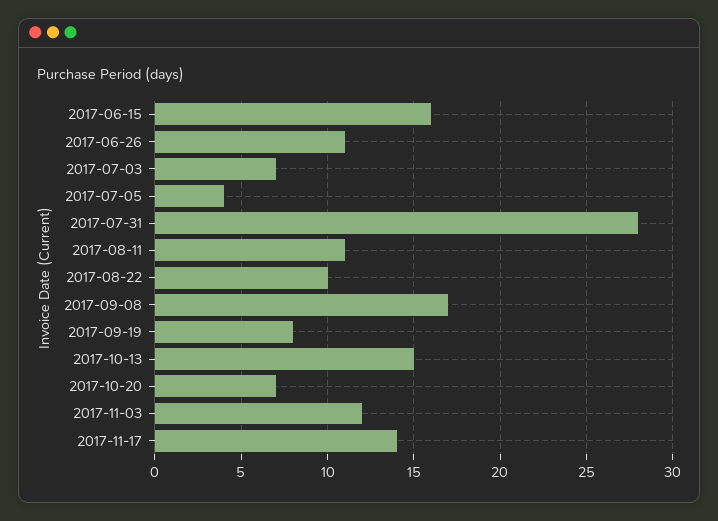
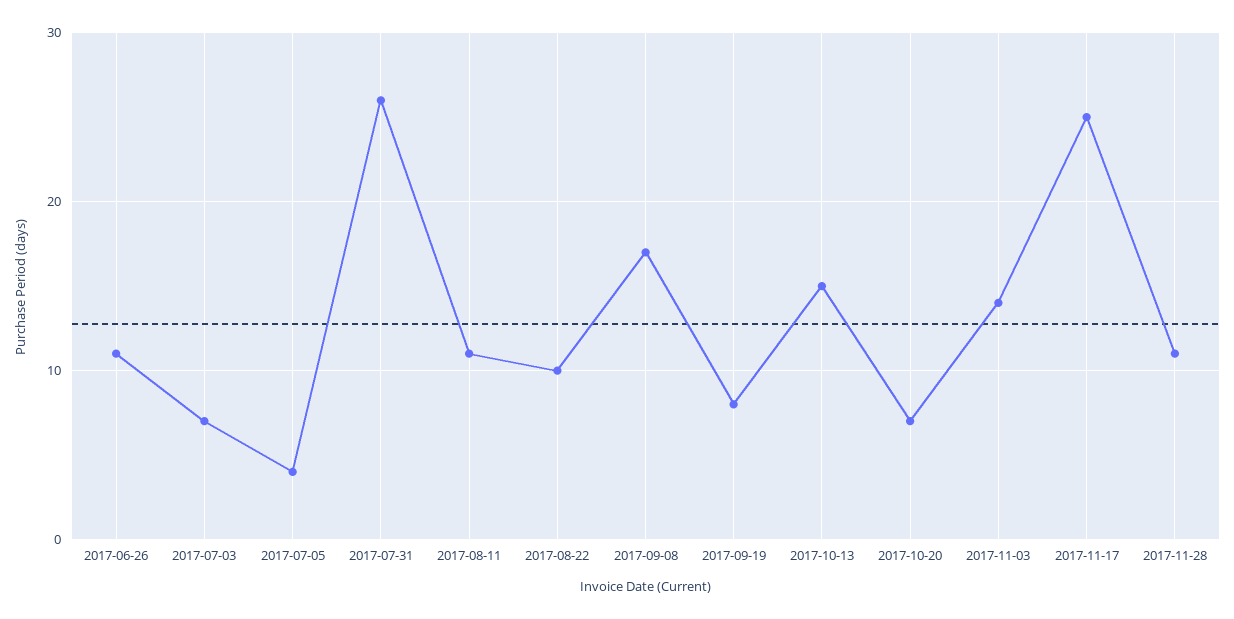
2017-06-15: 16 -> none
2017-07-31: 28 -> 26
2017-11-03: 12 -> 14
2017-11-17: 14 -> 25
2017-11-28: none -> 11

